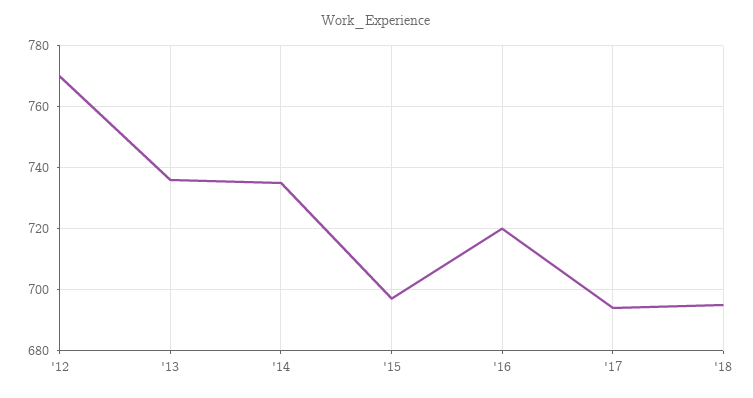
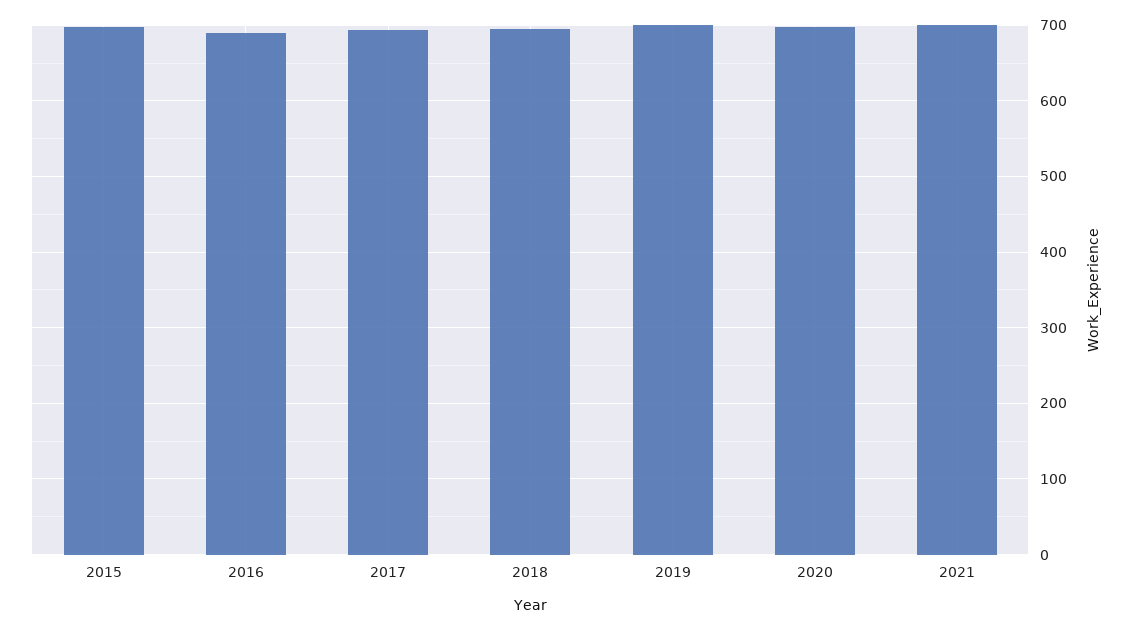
'12: 770 -> none
'13: 735 -> none
'14: 735 -> none
'16: 720 -> 690
2019: none -> 700
2020: none -> 700
2021: none -> 700

